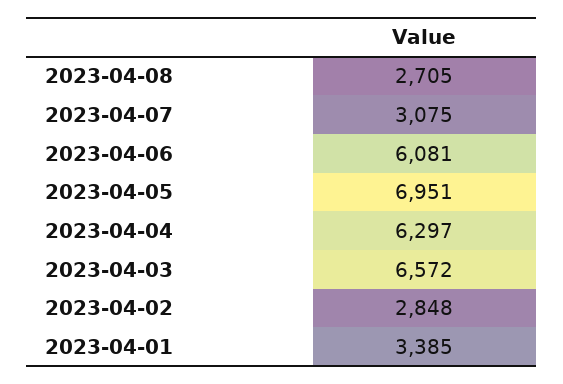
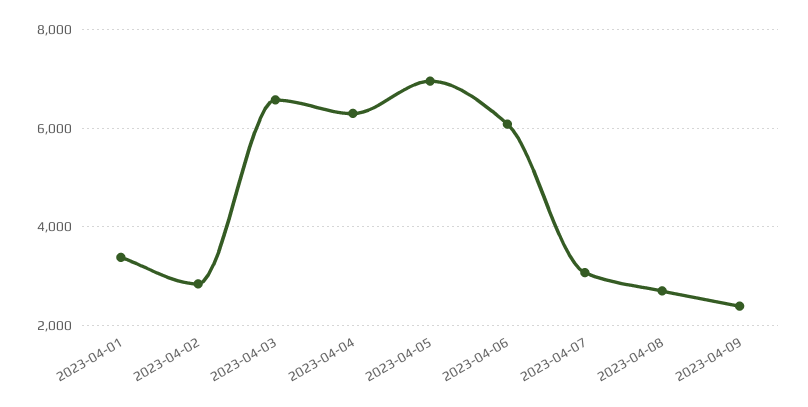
2023-04-09: none -> 2400

